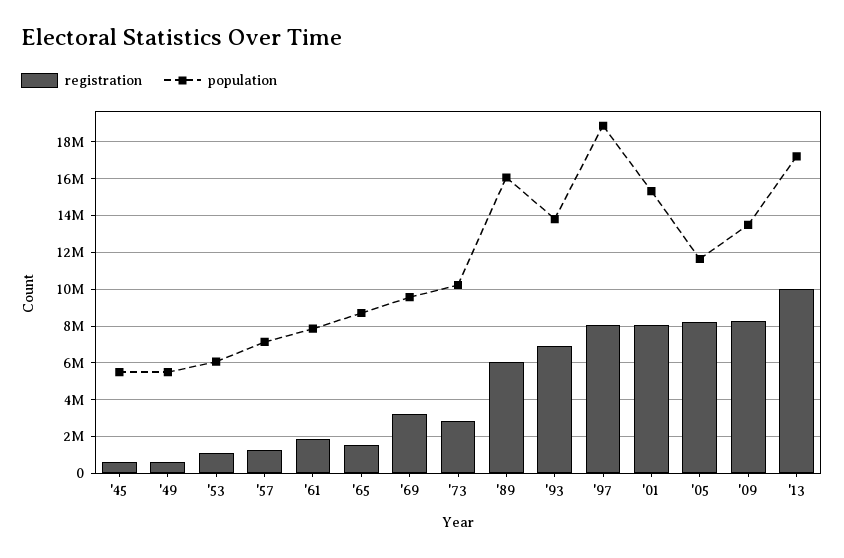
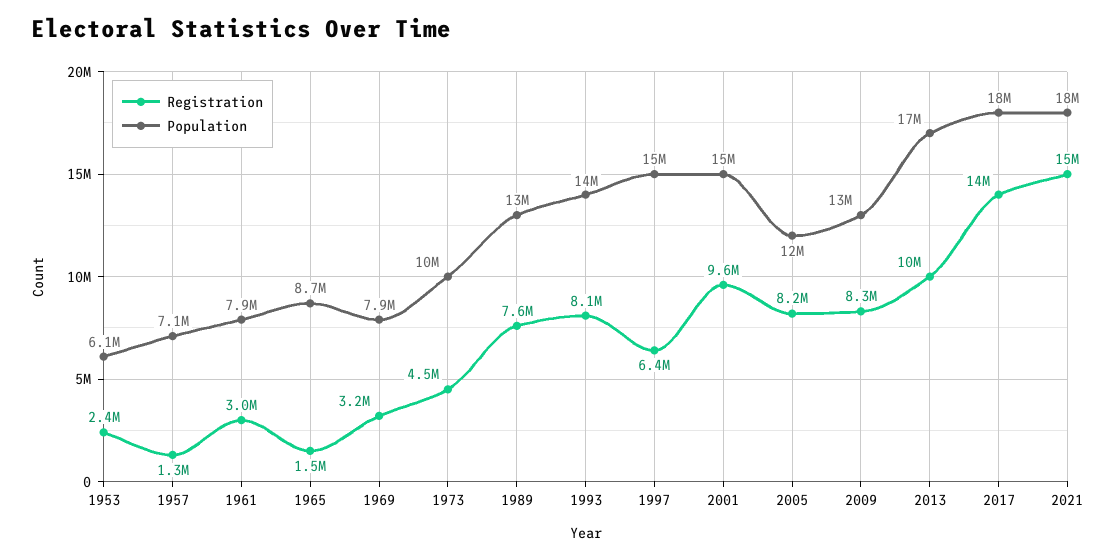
registration, '45: 500000 -> none
population, '45: 5500000 -> none
registration, '49: 500000 -> none
population, '49: 5500000 -> none
registration, '53: 1000000 -> 2400000
registration, '61: 2000000 -> 3000000
population, '69: 9500000 -> 7900000
registration, '73: 3000000 -> 4500000
registration, '89: 6000000 -> 7600000
population, '89: 16000000 -> 13000000
registration, '93: 7000000 -> 8100000
registration, '97: 8000000 -> 6400000
population, '97: 19000000 -> 15000000
registration, '01: 8000000 -> 9600000
registration, 2017: none -> 14000000
population, 2017: none -> 18000000
registration, 2021: none -> 15000000
population, 2021: none -> 18000000

